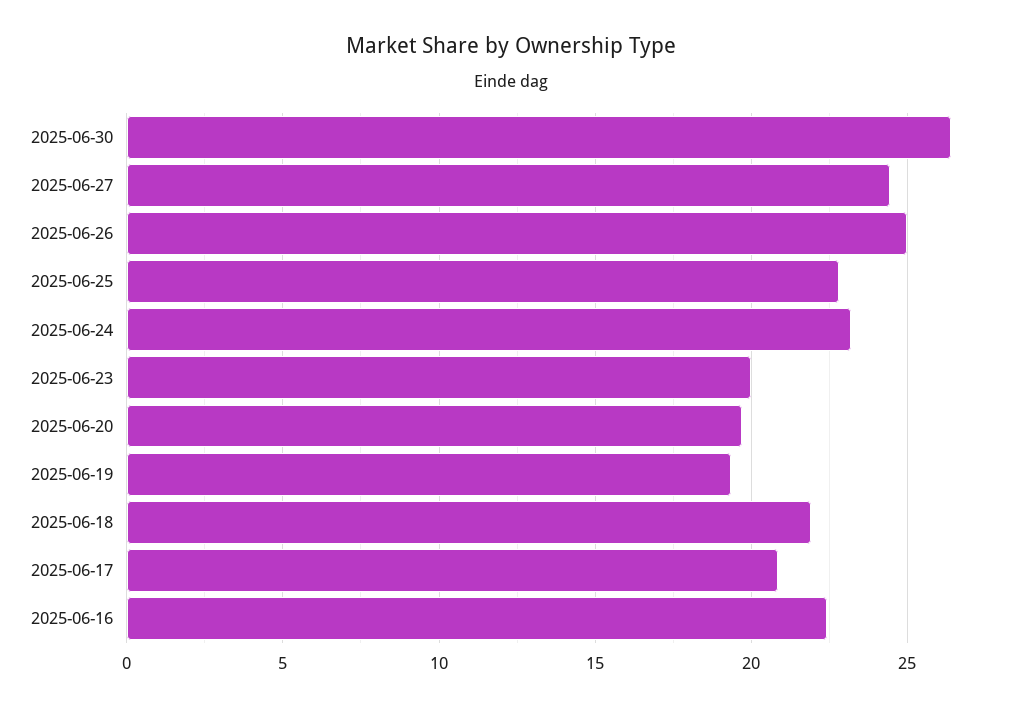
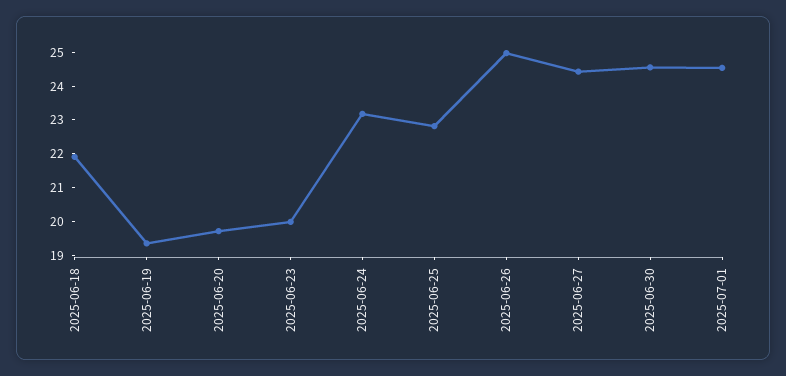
2025-06-30: 26.5 -> 24.5
2025-06-17: 21 -> none
2025-06-16: 22.5 -> none
2025-07-01: none -> 24.5

